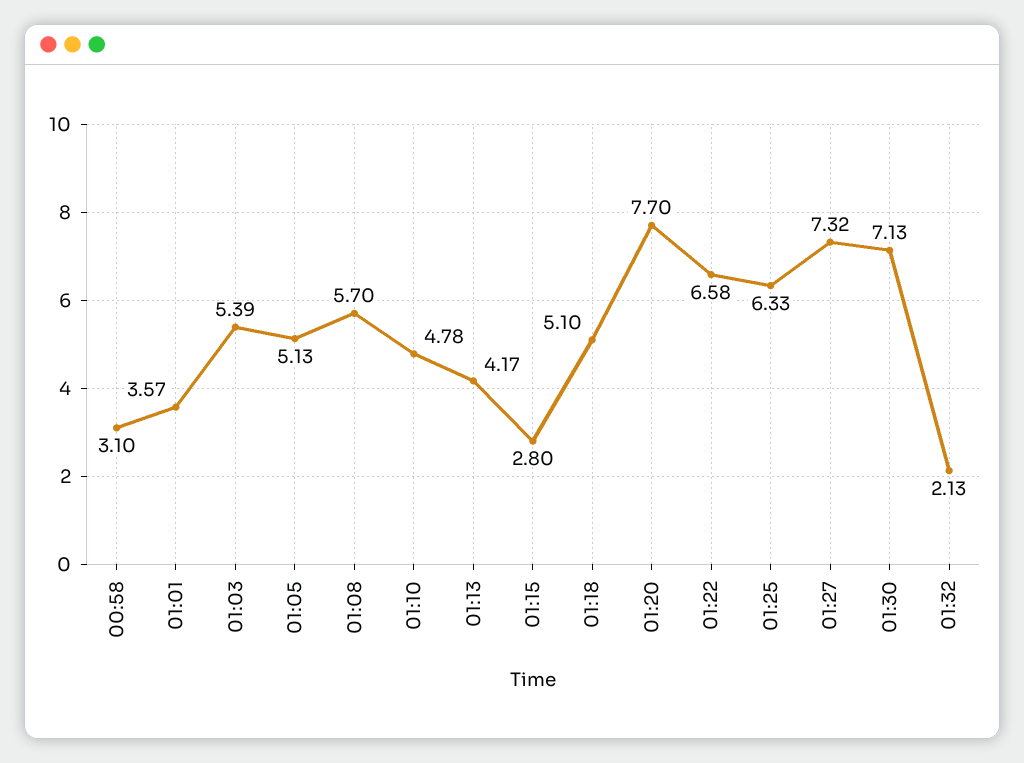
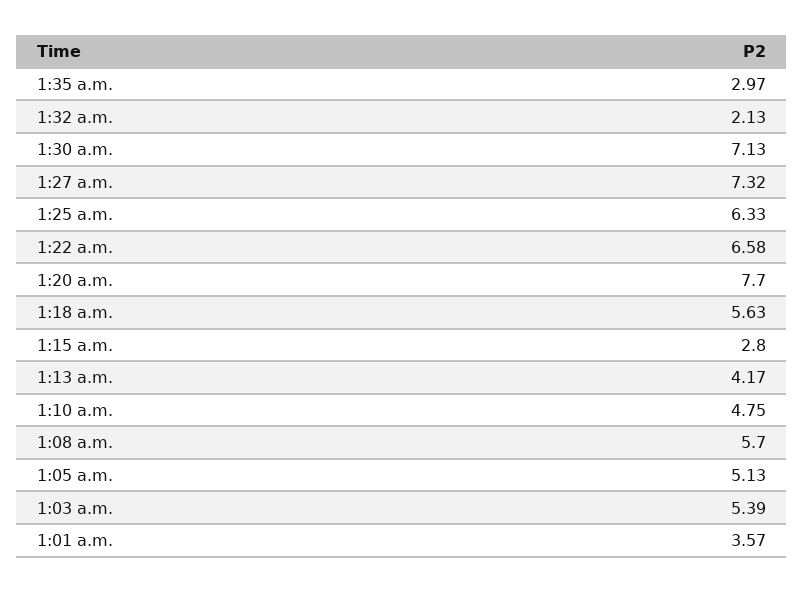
00:58: 3.1 -> none
01:10: 4.78 -> 4.75
01:18: 5.1 -> 5.63
1:35 a.m.: none -> 2.97

